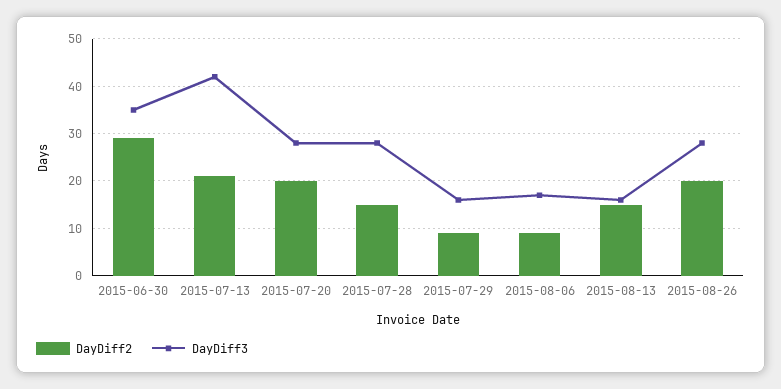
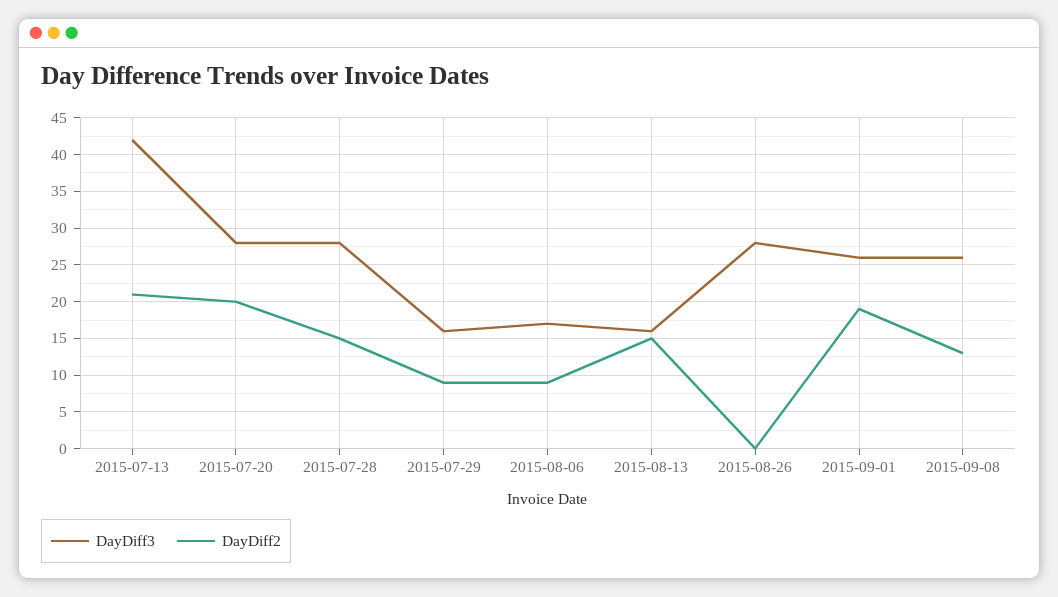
DayDiff2, 2015-06-30: 30 -> none
DayDiff3, 2015-06-30: 35 -> none
DayDiff2, 2015-08-26: 20 -> 0
DayDiff3, 2015-09-01: none -> 26
DayDiff2, 2015-09-01: none -> 19
DayDiff3, 2015-09-08: none -> 26
DayDiff2, 2015-09-08: none -> 13

